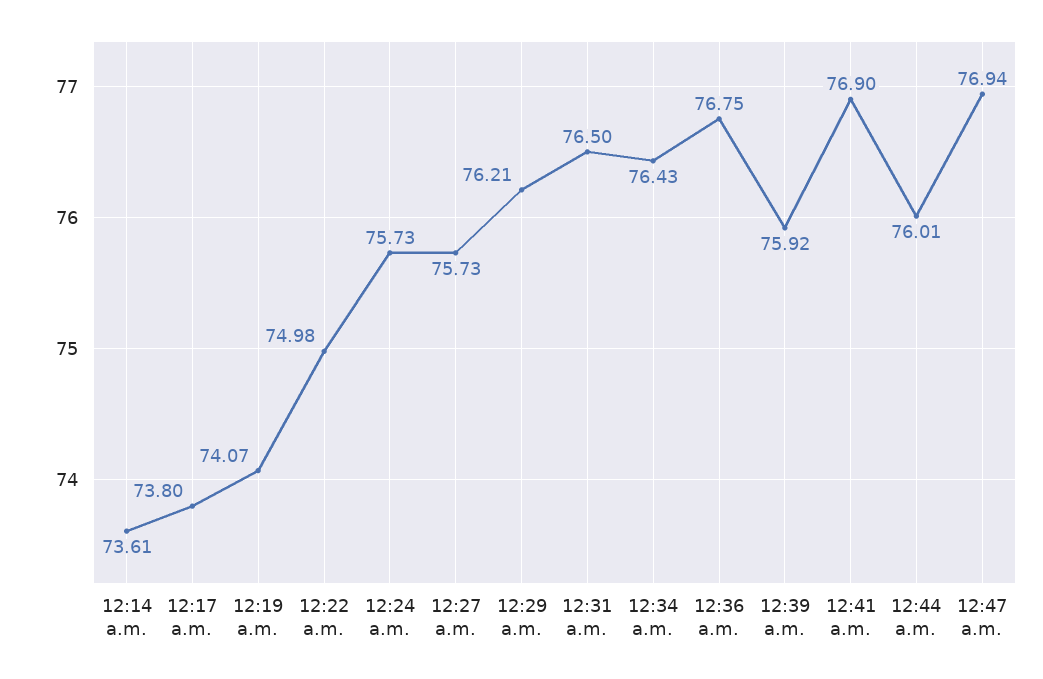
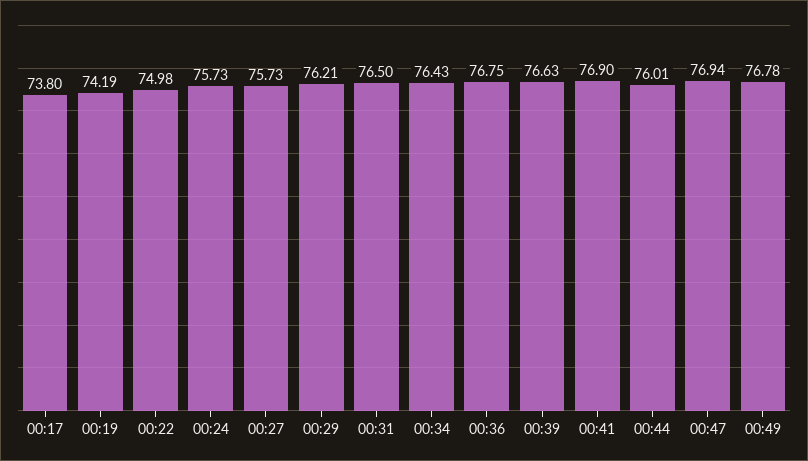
12:14 a.m.: 73.61 -> none
12:19 a.m.: 74.07 -> 74.19
12:39 a.m.: 75.92 -> 76.63
00:49: none -> 76.78

